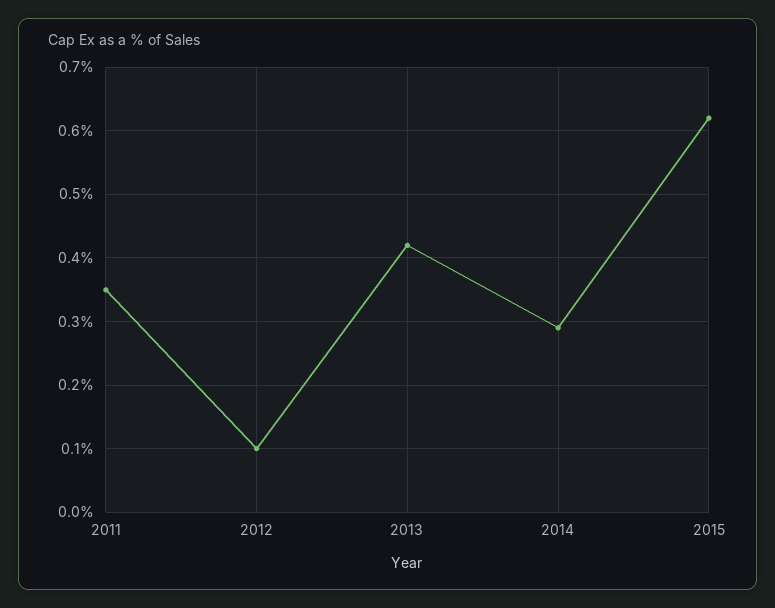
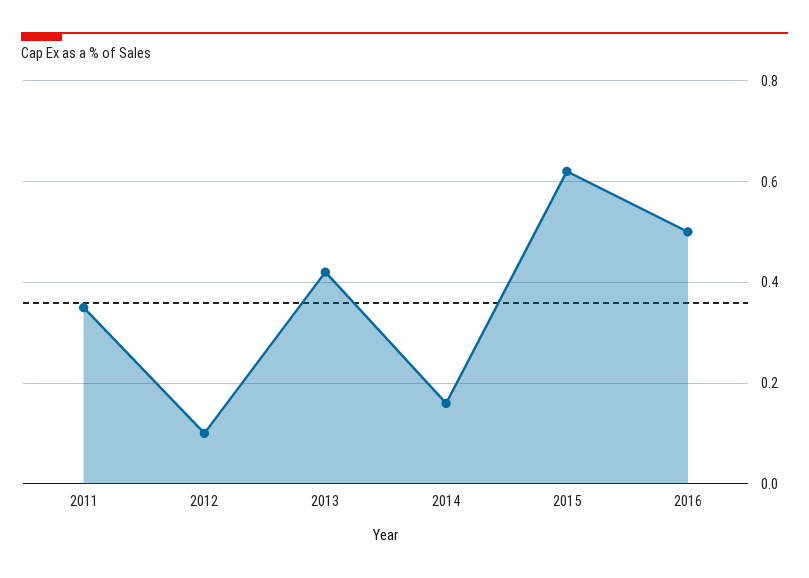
2014: 0.29 -> 0.15
2016: none -> 0.5

